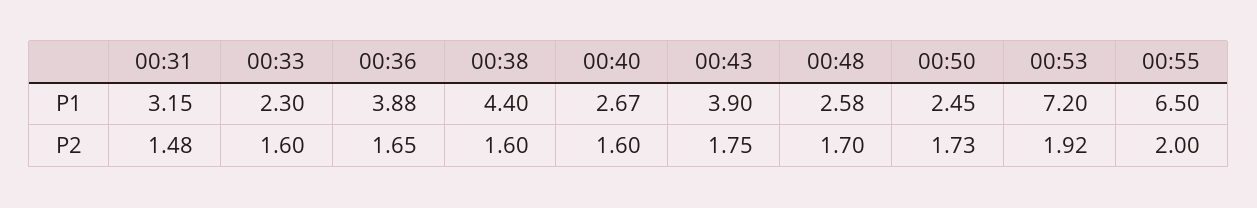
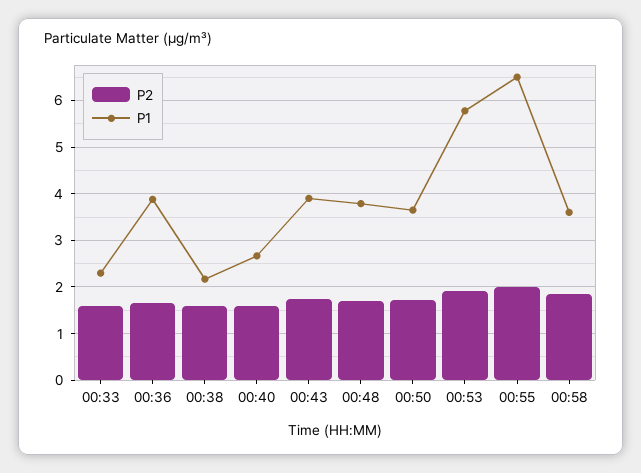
P1, 00:31: 3.15 -> none
P1, 00:38: 4.4 -> 2.2
P1, 00:48: 2.58 -> 3.8
P1, 00:50: 2.45 -> 3.6
P1, 00:53: 7.2 -> 5.8
P2, 00:31: 1.48 -> none
P2, 00:58: none -> 1.8
P1, 00:58: none -> 3.6

